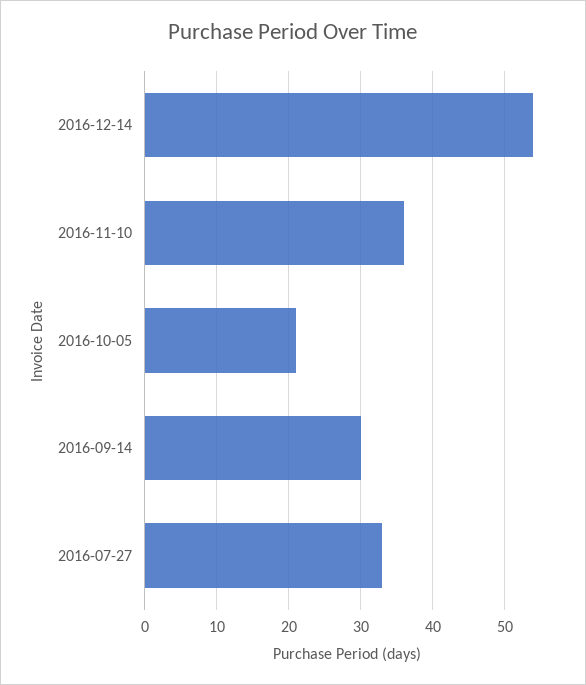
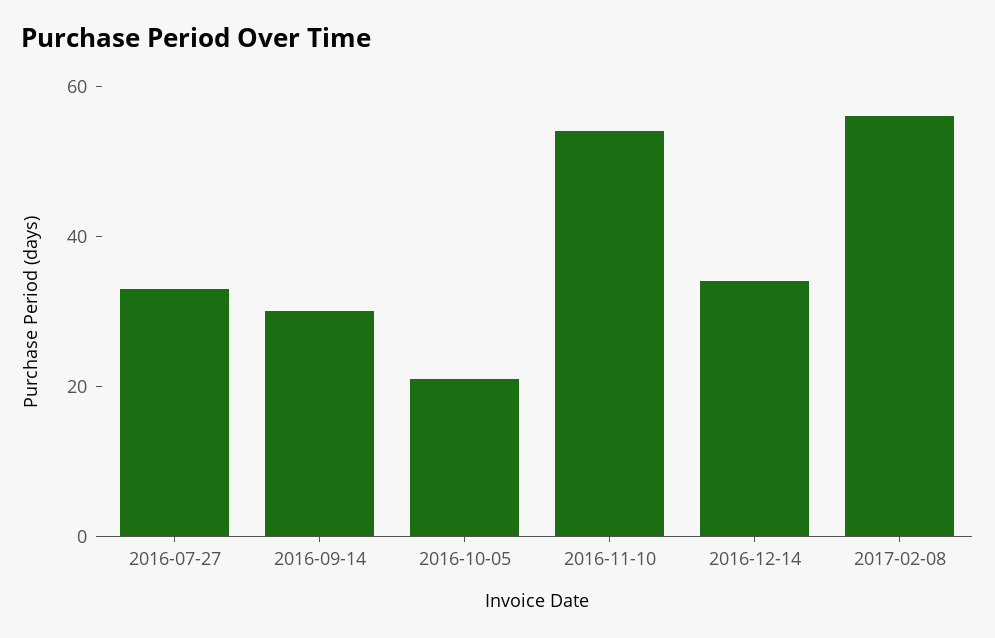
2016-12-14: 54 -> 35
2016-11-10: 36 -> 55
2017-02-08: none -> 55

